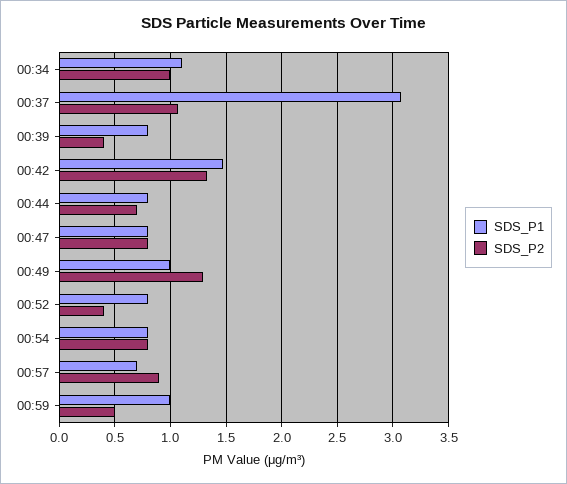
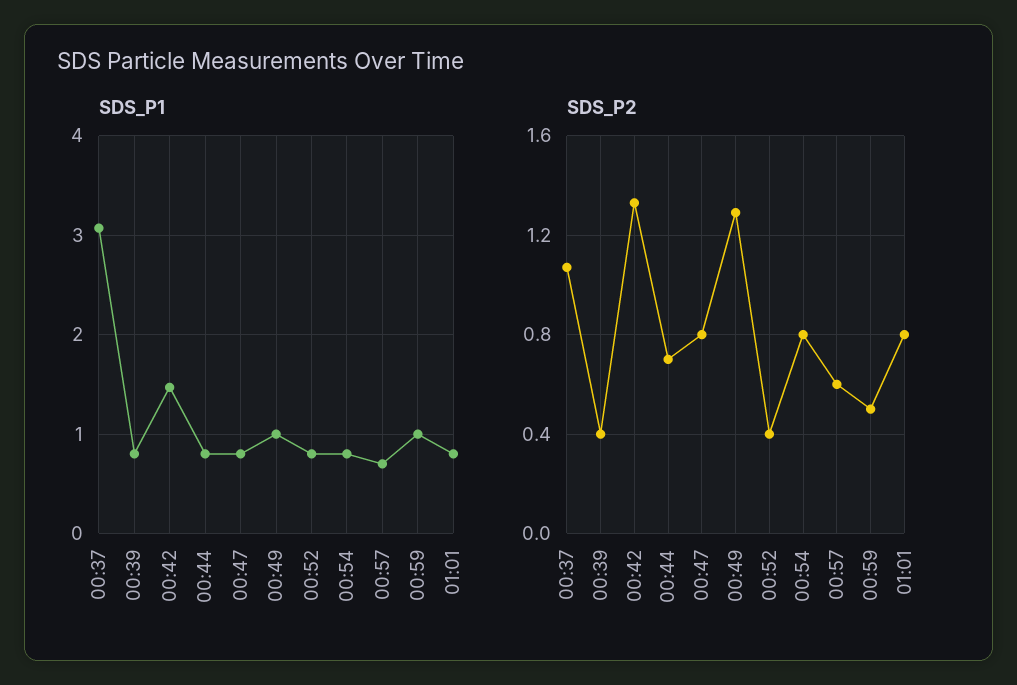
SDS_P1, 00:34: 1.1 -> none
SDS_P2, 00:34: 1 -> none
SDS_P2, 00:57: 0.9 -> 0.6
SDS_P1, 01:01: none -> 0.8
SDS_P2, 01:01: none -> 0.8

